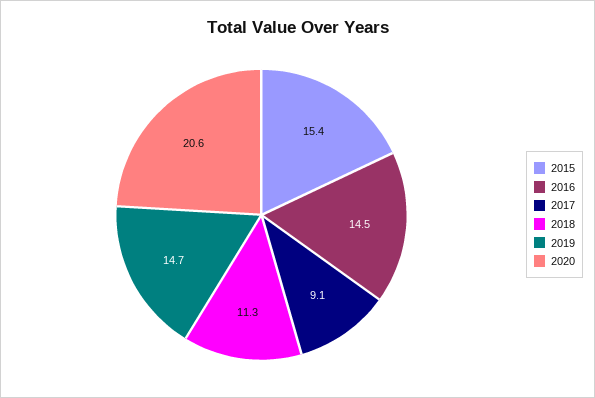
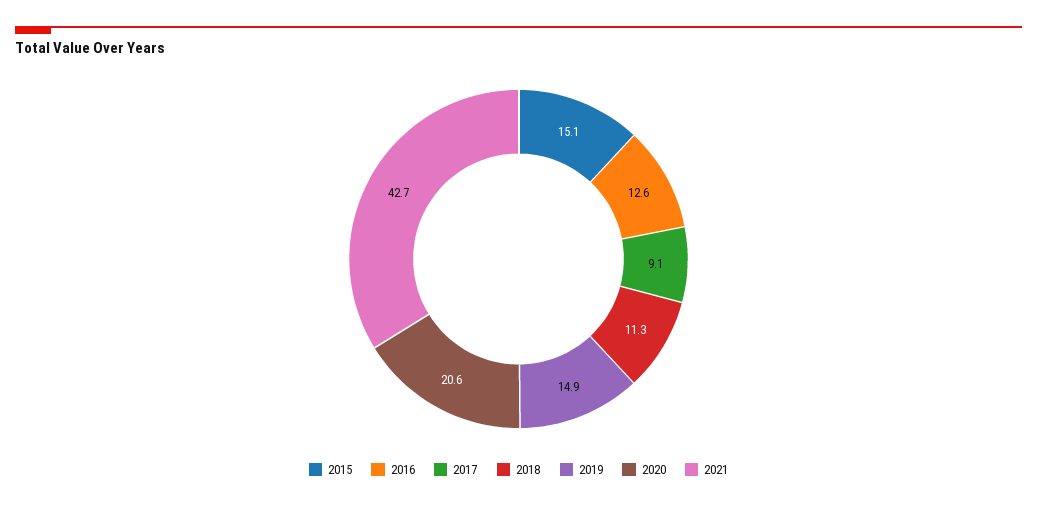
2015: 15.4 -> 15.1
2016: 14.5 -> 12.6
2019: 14.7 -> 14.9
2021: none -> 42.7

